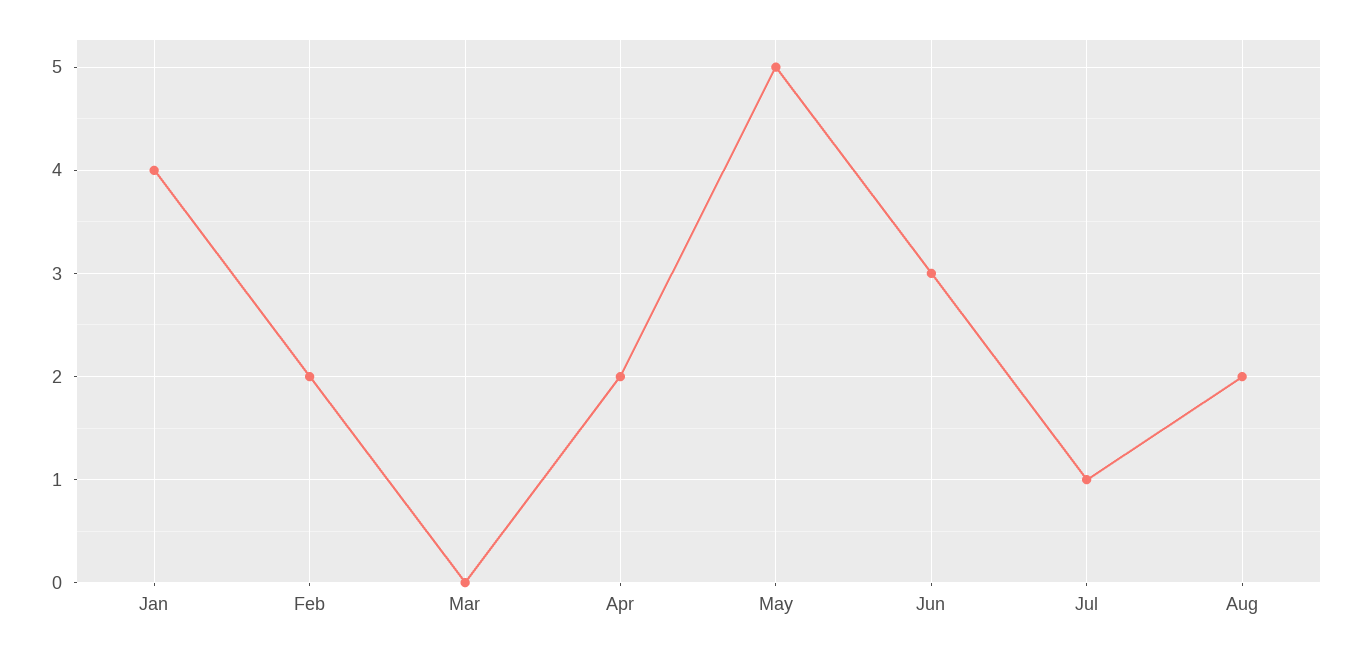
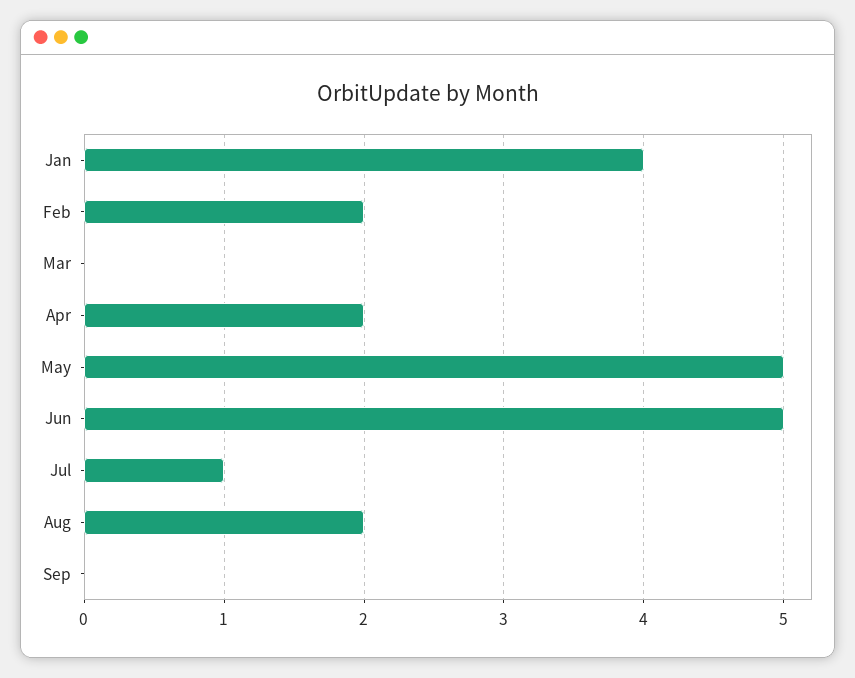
Jun: 3 -> 5
Sep: none -> 0

